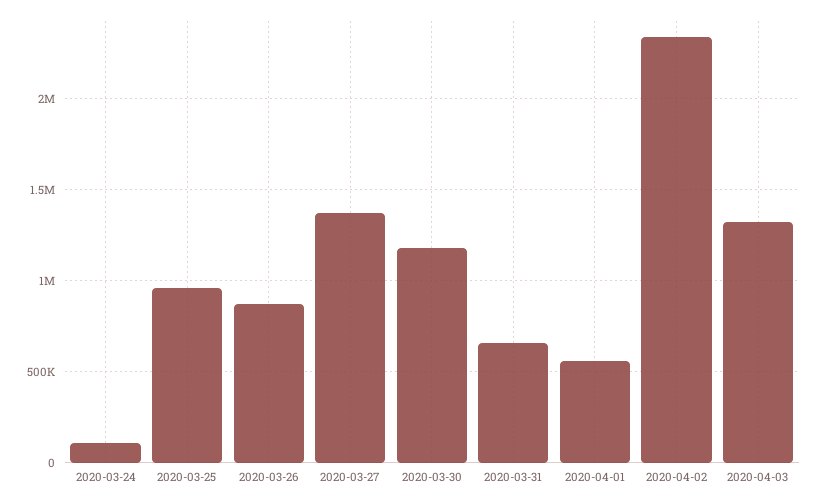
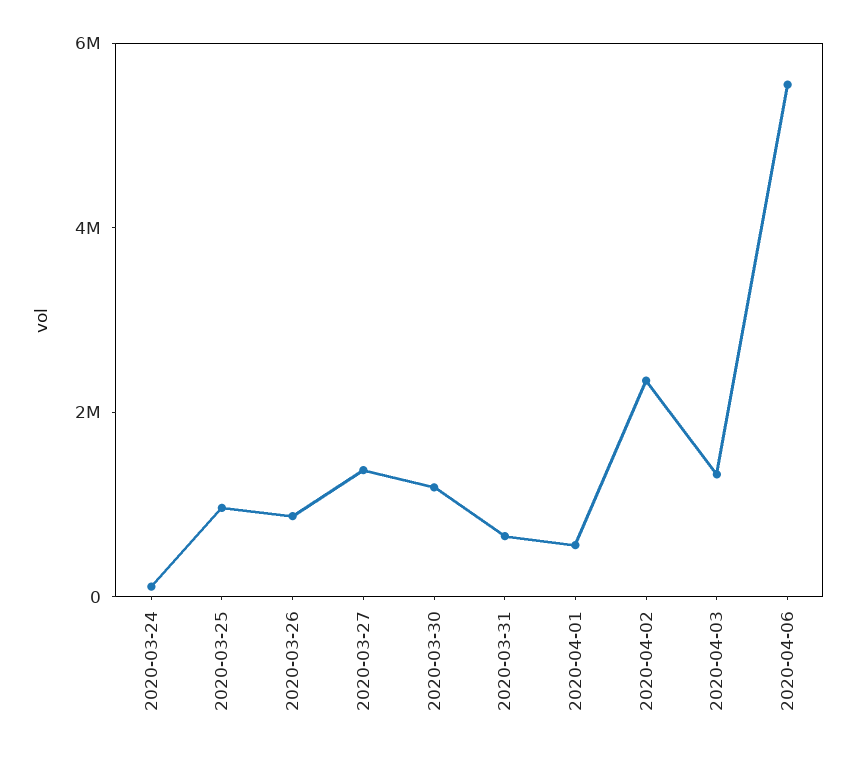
2020-04-06: none -> 5500000

